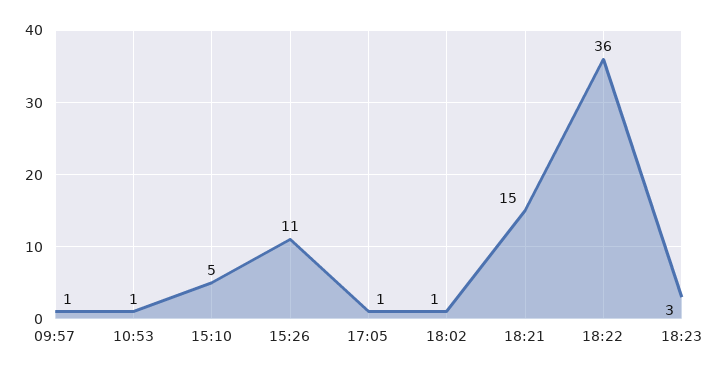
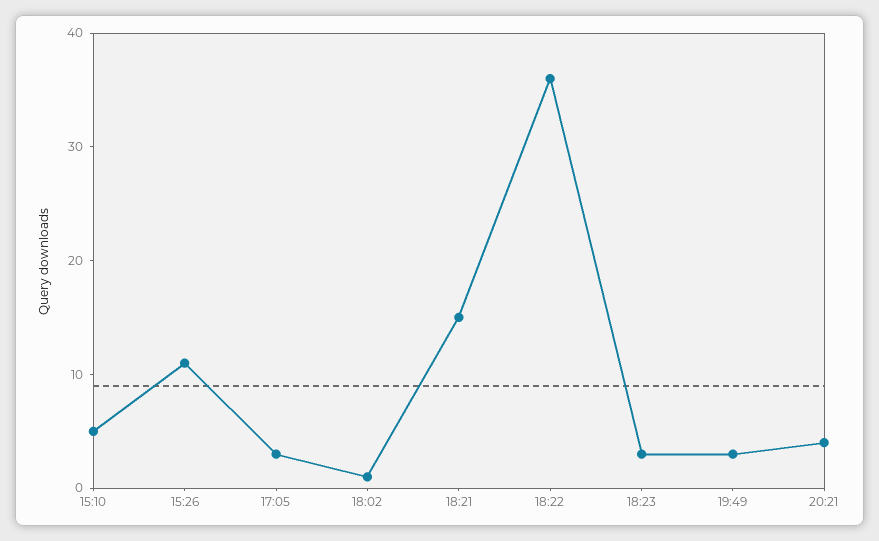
09:57: 1 -> none
10:53: 1 -> none
17:05: 1 -> 3
19:49: none -> 3
20:21: none -> 4

